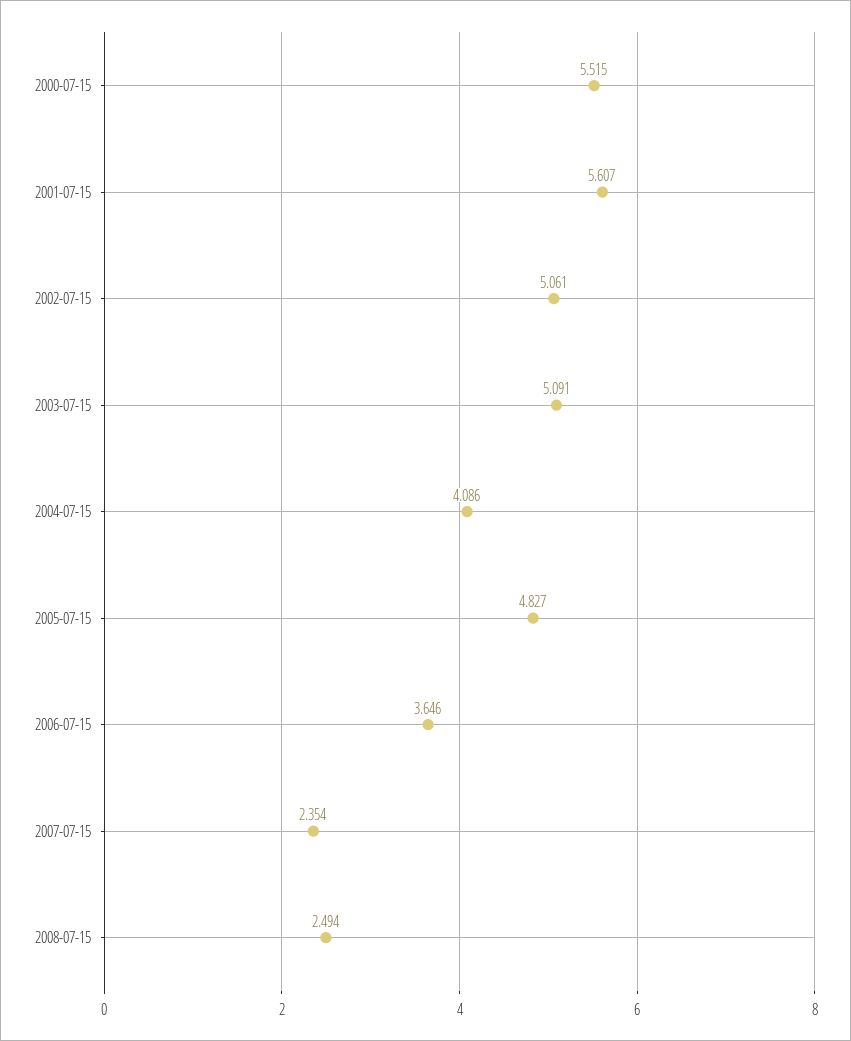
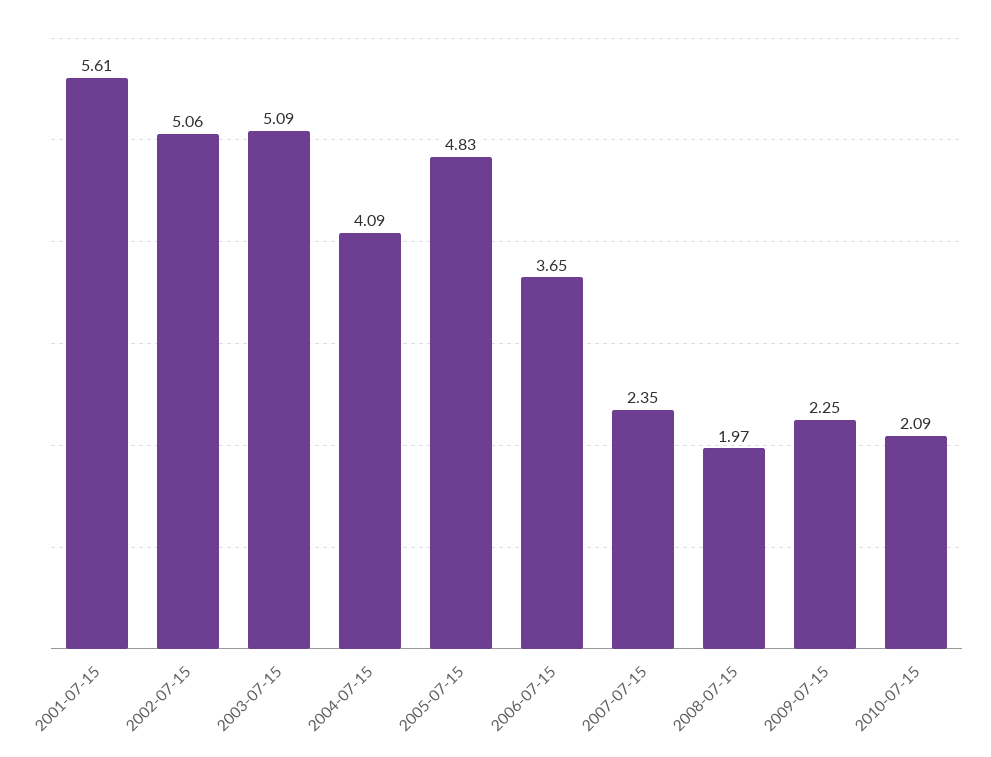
2000-07-15: 5.515 -> none
2008-07-15: 2.494 -> 1.97
2009-07-15: none -> 2.25
2010-07-15: none -> 2.09

